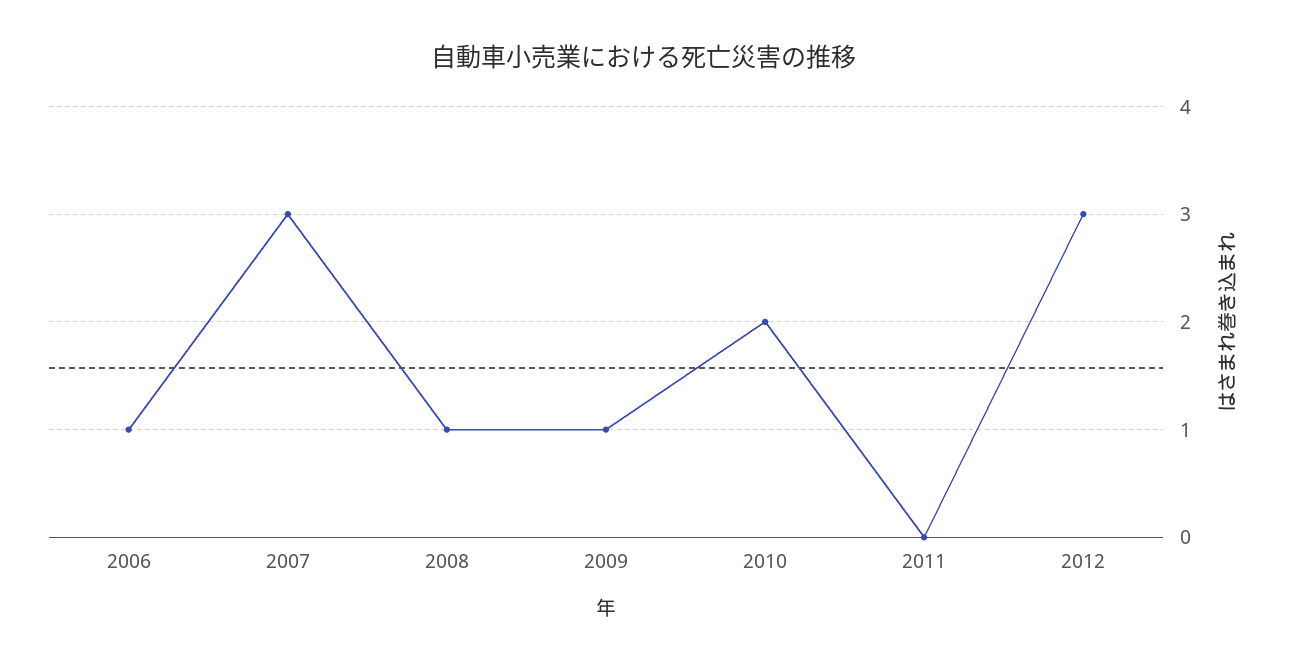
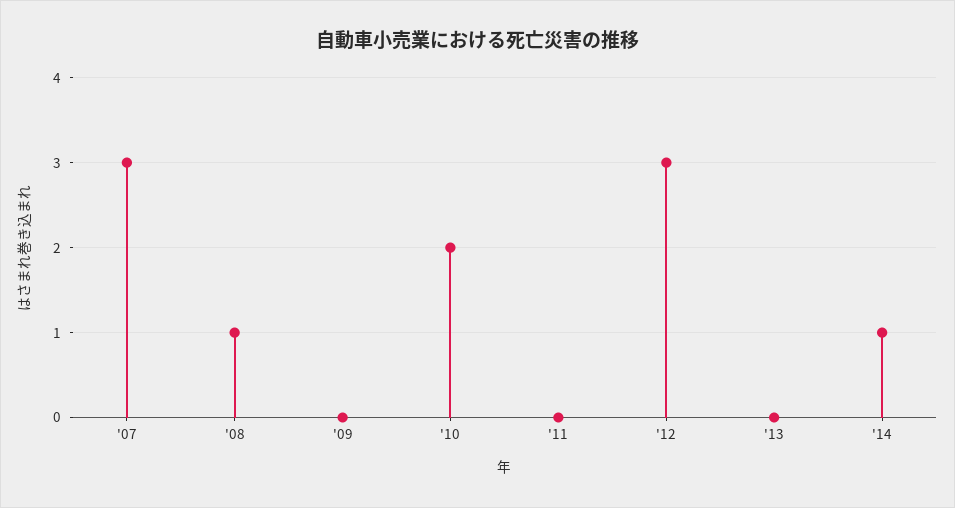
2006: 1 -> none
2009: 1 -> 0
'13: none -> 0
'14: none -> 1

